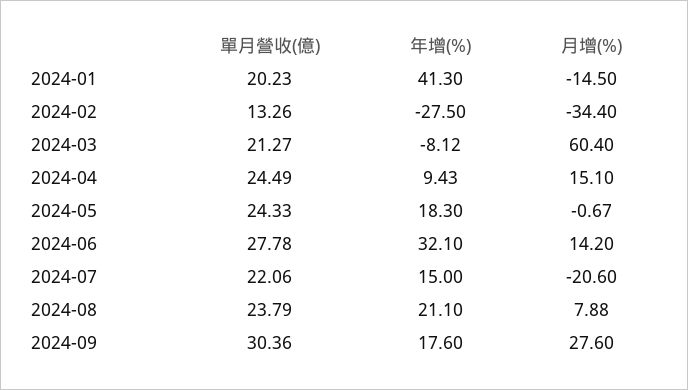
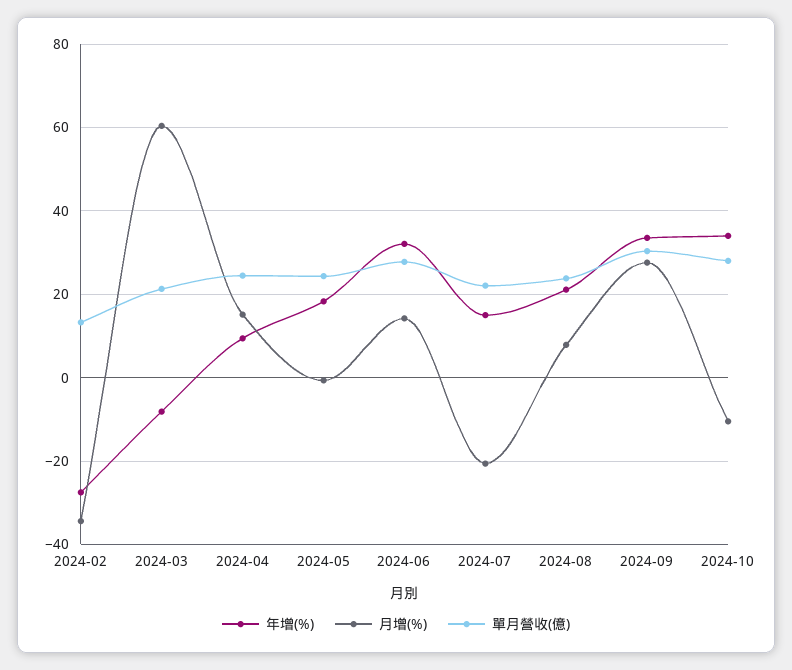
單月營收(億), 2024-01: 20.23 -> none
年增(%), 2024-01: 41.3 -> none
月增(%), 2024-01: -14.5 -> none
年增(%), 2024-09: 17.6 -> 34
年增(%), 2024-10: none -> 34
月增(%), 2024-10: none -> -10
單月營收(億), 2024-10: none -> 28

